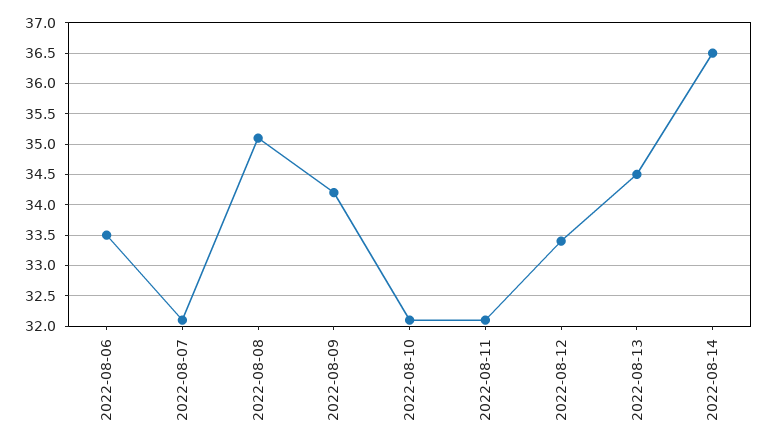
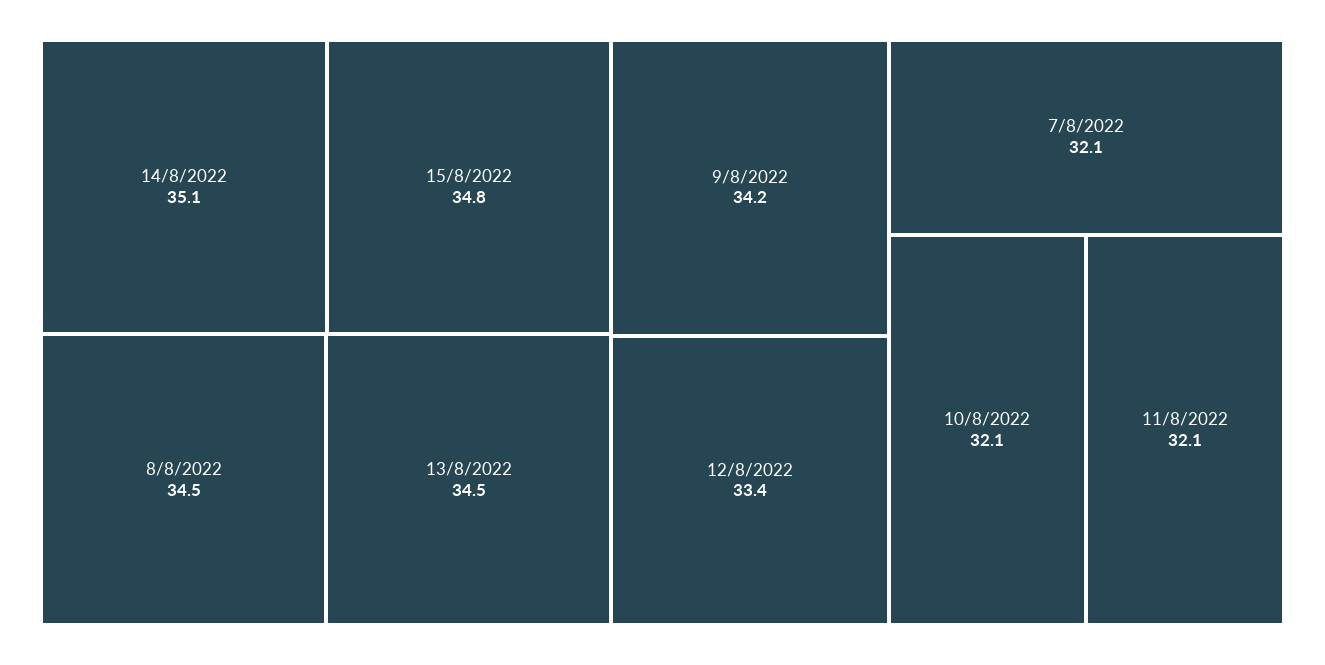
2022-08-06: 33.5 -> none
2022-08-08: 35.1 -> 34.5
2022-08-14: 36.5 -> 35.1
15/8/2022: none -> 34.8

